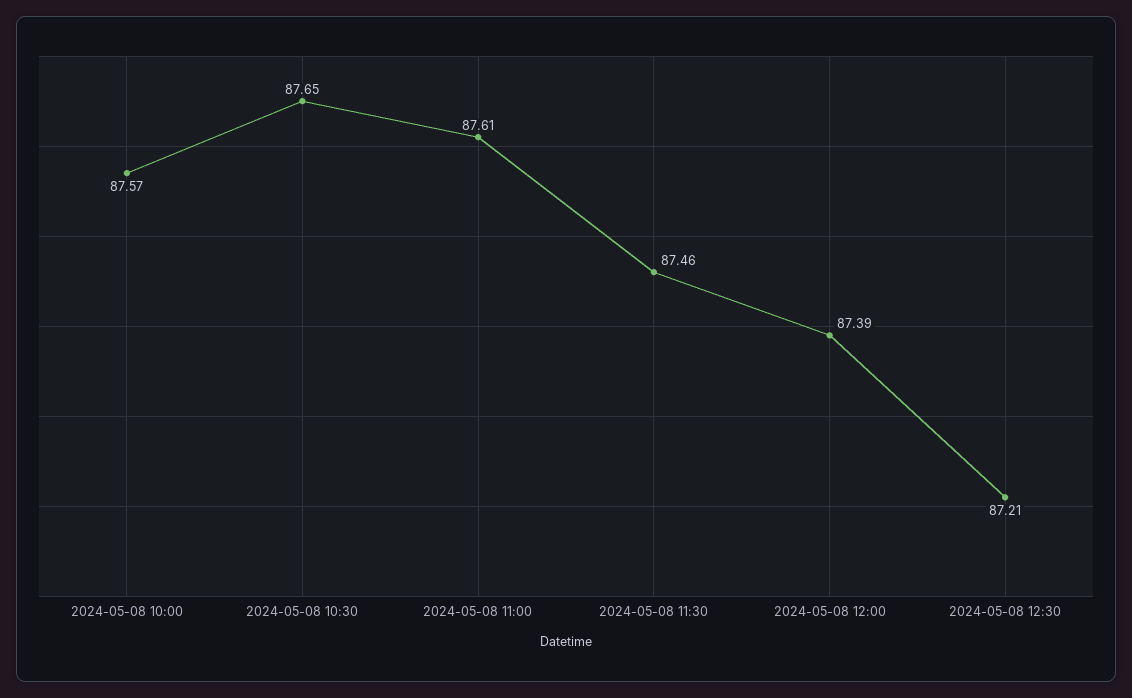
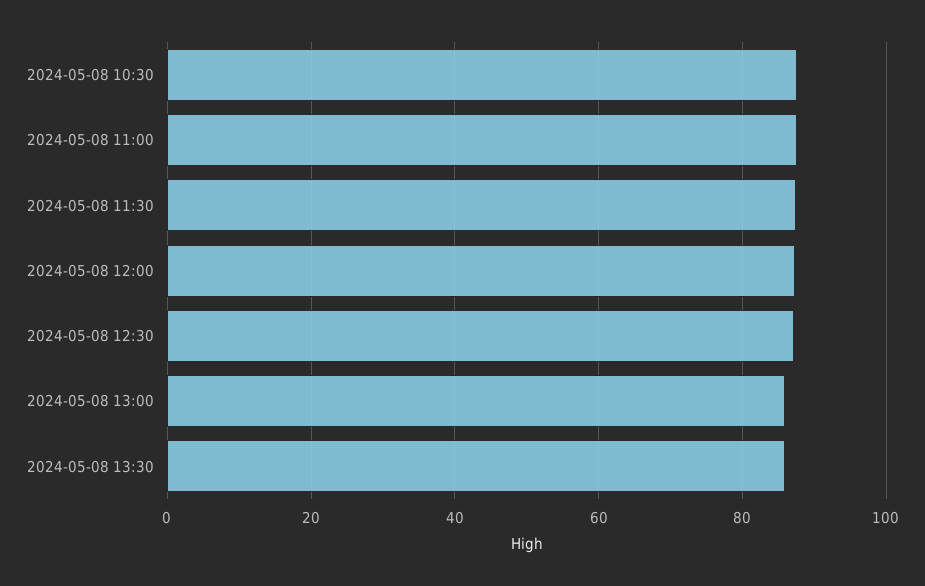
2024-05-08 10:00: 87.57 -> none
2024-05-08 13:00: none -> 86
2024-05-08 13:30: none -> 86

